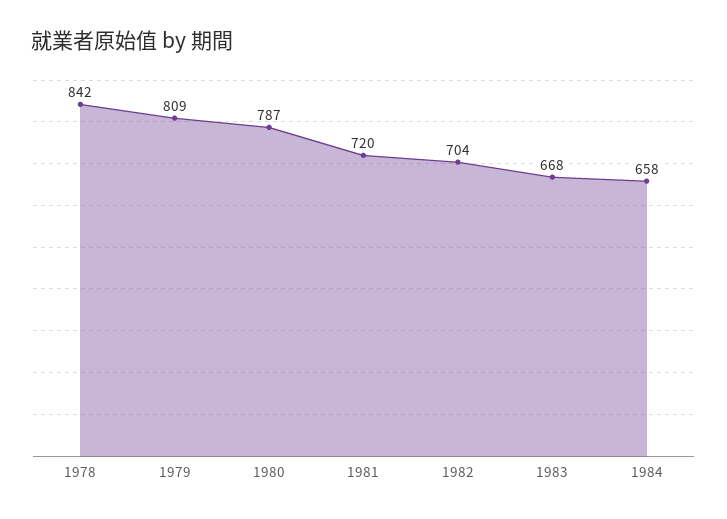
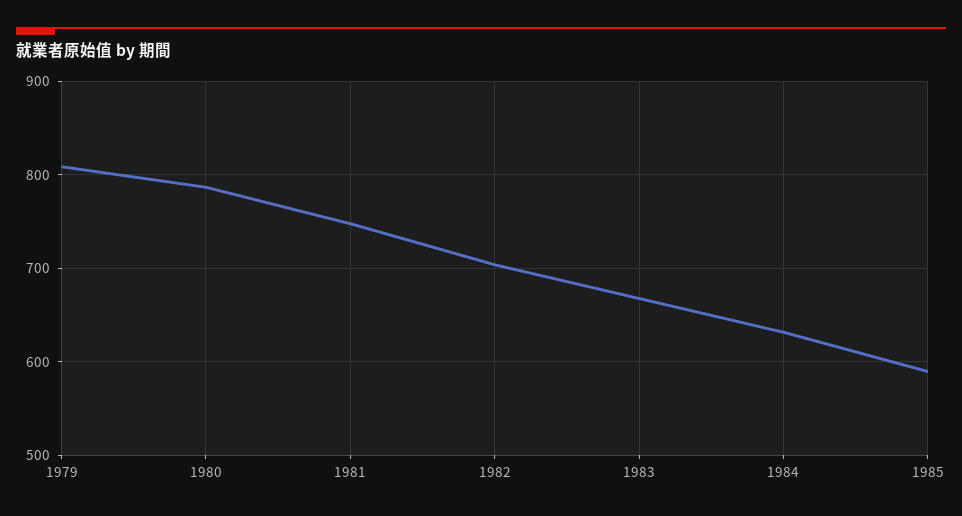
1978: 842 -> none
1981: 720 -> 750
1984: 658 -> 630
1985: none -> 590

